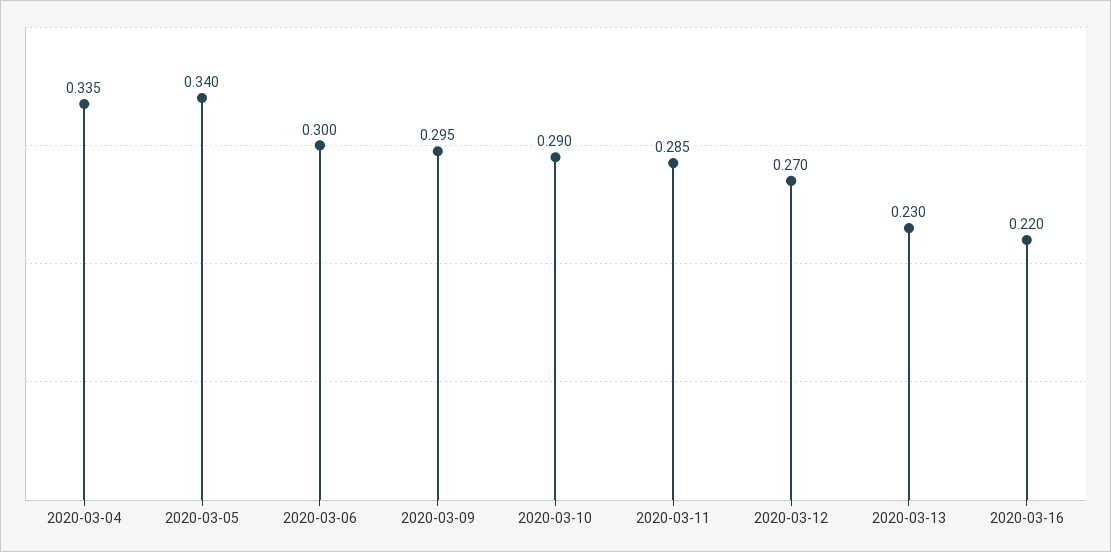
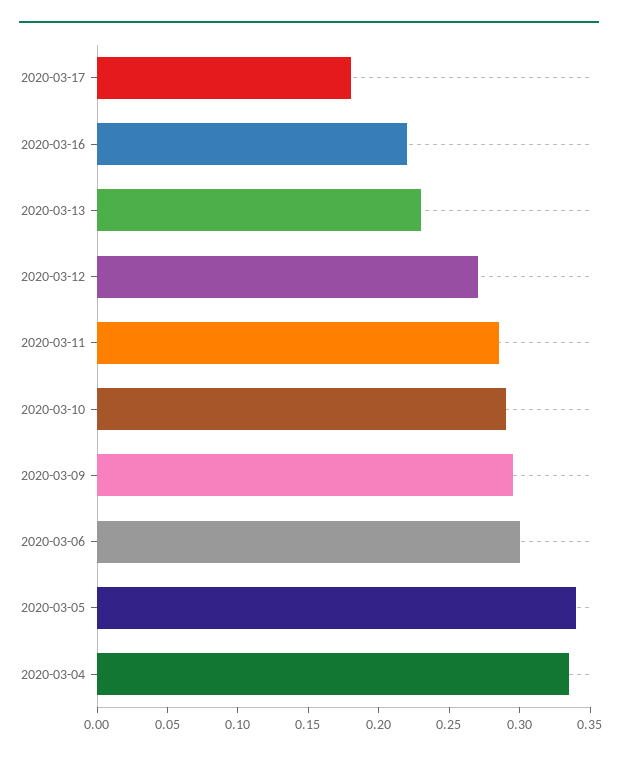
2020-03-17: none -> 0.18

